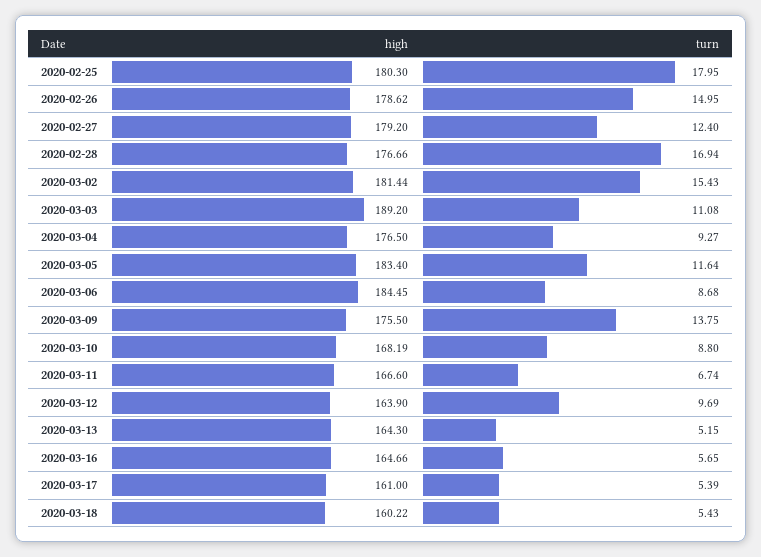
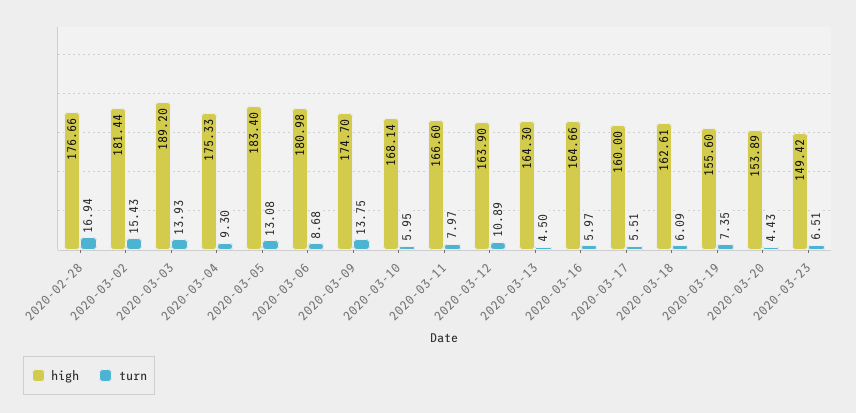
high, 2020-02-25: 180.3 -> none
turn, 2020-02-25: 17.95 -> none
high, 2020-02-26: 178.62 -> none
turn, 2020-02-26: 14.95 -> none
high, 2020-02-27: 179.2 -> none
turn, 2020-02-27: 12.4 -> none
turn, 2020-03-03: 11.08 -> 13.93
high, 2020-03-04: 176.5 -> 175.33
turn, 2020-03-04: 9.27 -> 9.3
turn, 2020-03-05: 11.64 -> 13.08
high, 2020-03-06: 184.45 -> 180.98
high, 2020-03-09: 175.5 -> 174.7
high, 2020-03-10: 168.19 -> 168.14
turn, 2020-03-10: 8.8 -> 5.95
turn, 2020-03-11: 6.74 -> 7.97
turn, 2020-03-12: 9.69 -> 10.89
turn, 2020-03-13: 5.15 -> 4.5
turn, 2020-03-16: 5.65 -> 5.97
high, 2020-03-17: 161 -> 160
turn, 2020-03-17: 5.39 -> 5.51
high, 2020-03-18: 160.22 -> 162.61
turn, 2020-03-18: 5.43 -> 6.09
high, 2020-03-19: none -> 155.6
turn, 2020-03-19: none -> 7.35
high, 2020-03-20: none -> 153.89
turn, 2020-03-20: none -> 4.43
high, 2020-03-23: none -> 149.42
turn, 2020-03-23: none -> 6.51

